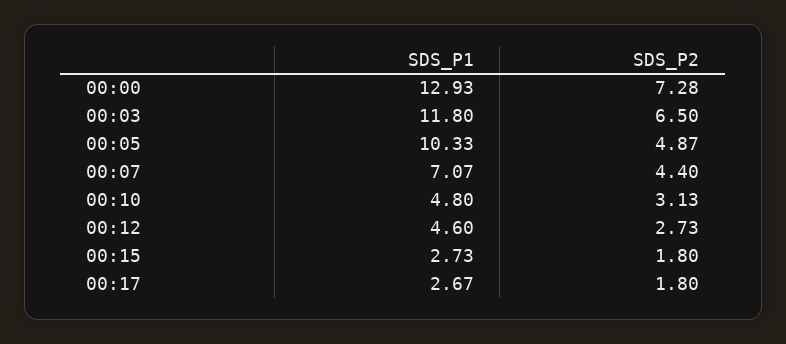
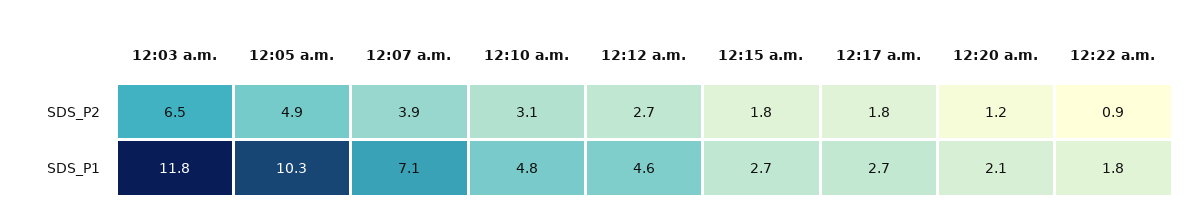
SDS_P1, 00:00: 12.93 -> none
SDS_P2, 00:00: 7.28 -> none
SDS_P2, 00:07: 4.4 -> 3.9
SDS_P2, 12:20 a.m.: none -> 1.2
SDS_P2, 12:22 a.m.: none -> 0.9
SDS_P1, 12:20 a.m.: none -> 2.1
SDS_P1, 12:22 a.m.: none -> 1.8

